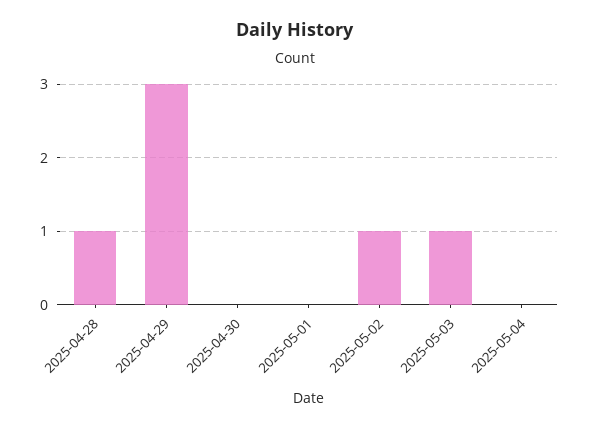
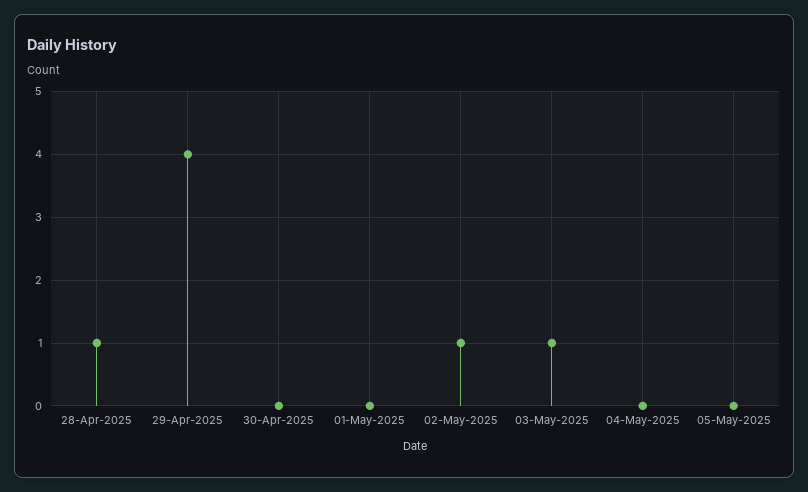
2025-04-29: 3 -> 4
05-May-2025: none -> 0

